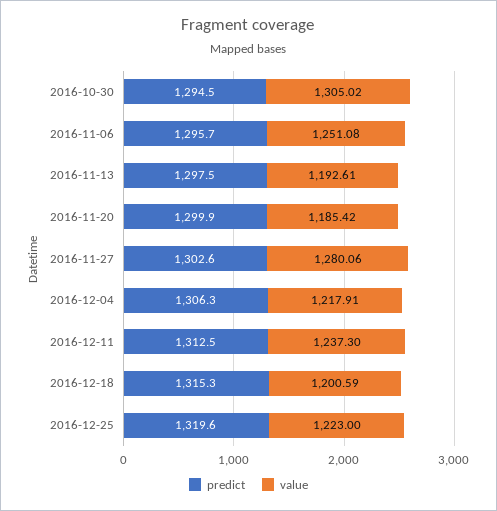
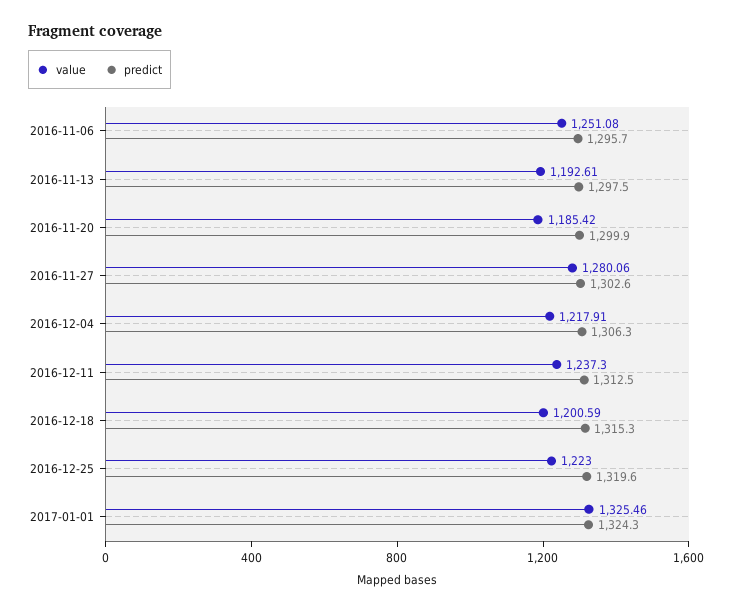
predict, 2016-10-30: 1294.5 -> none
value, 2016-10-30: 1305.02 -> none
value, 2017-01-01: none -> 1325.46
predict, 2017-01-01: none -> 1324.3

